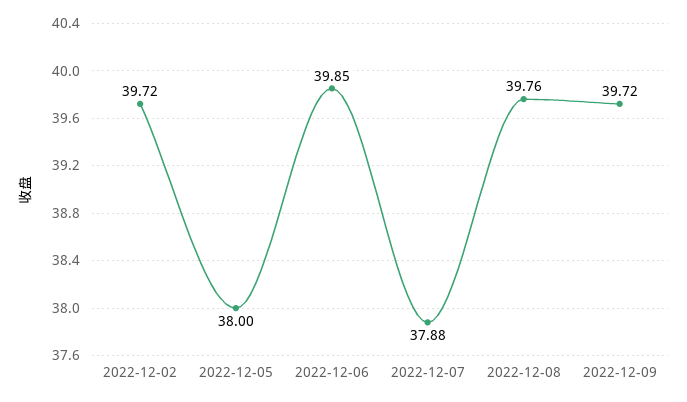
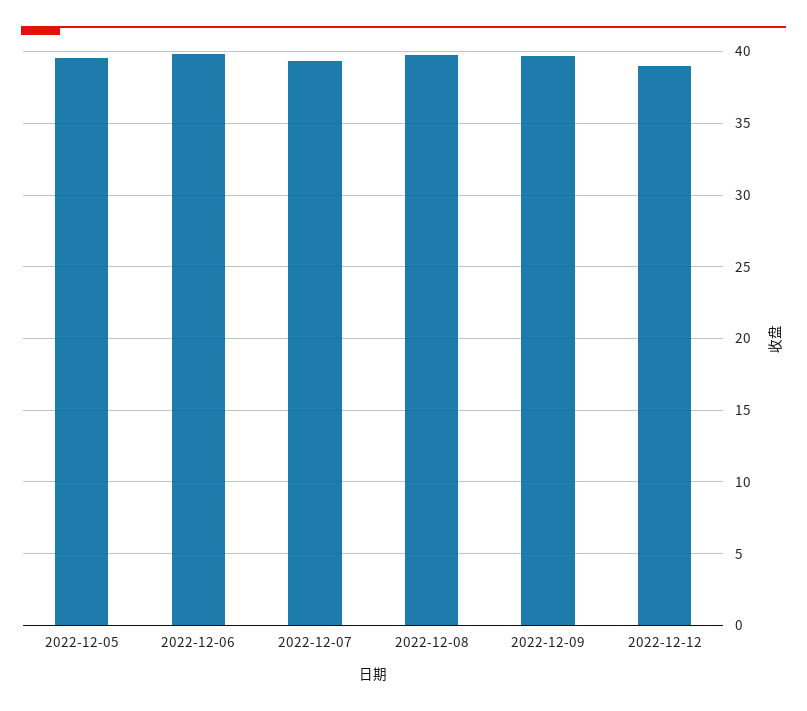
2022-12-02: 39.72 -> none
2022-12-05: 38 -> 39.5
2022-12-07: 37.88 -> 39.5
2022-12-12: none -> 39

